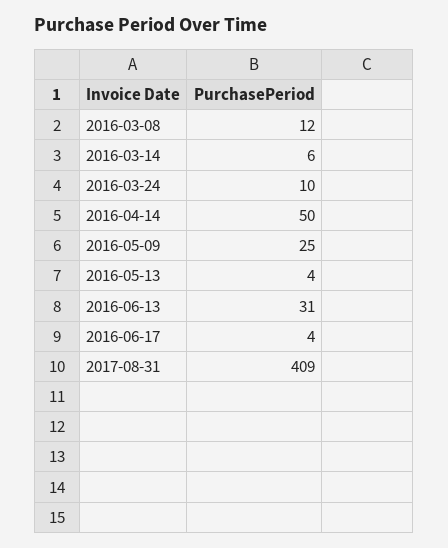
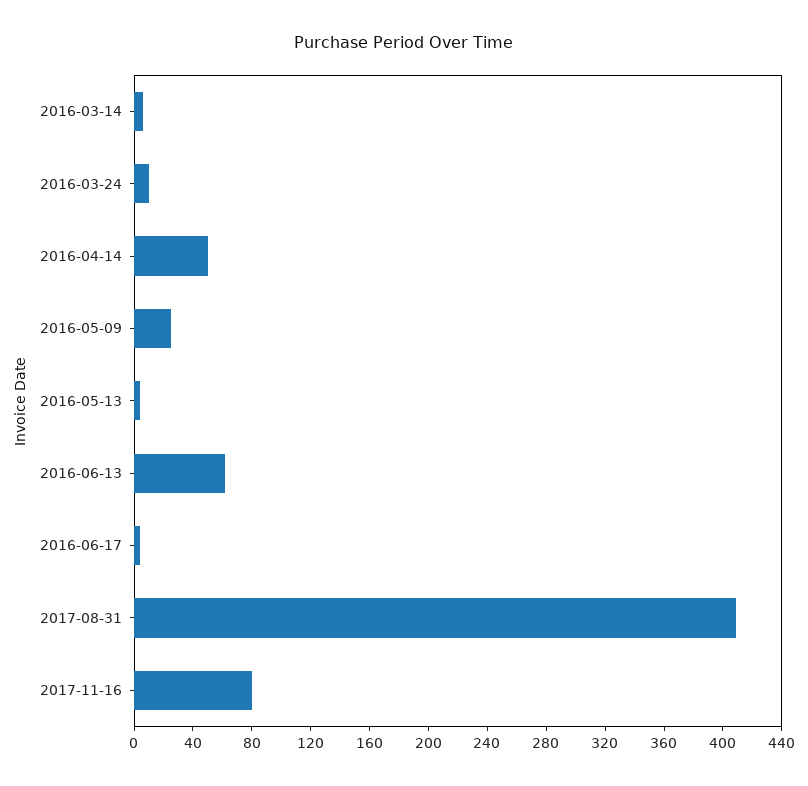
2016-03-08: 12 -> none
2016-06-13: 31 -> 60
2017-11-16: none -> 80

